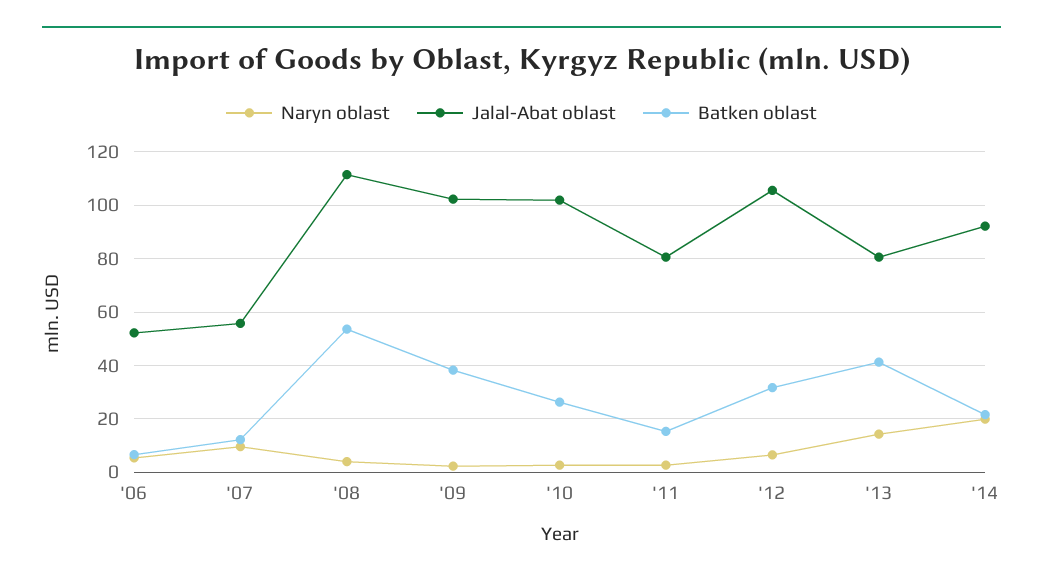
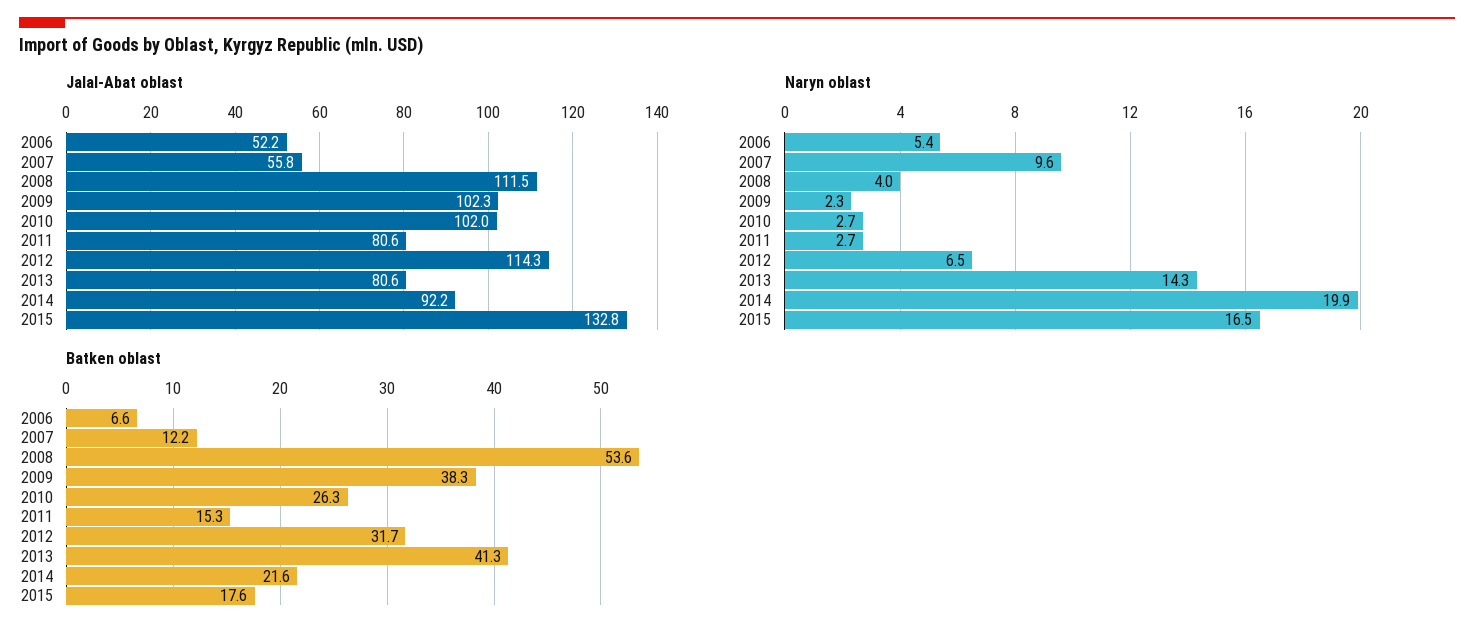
Jalal-Abat oblast, '12: 105 -> 114.3
Jalal-Abat oblast, 2015: none -> 132.8
Naryn oblast, 2015: none -> 16.5
Batken oblast, 2015: none -> 17.6

